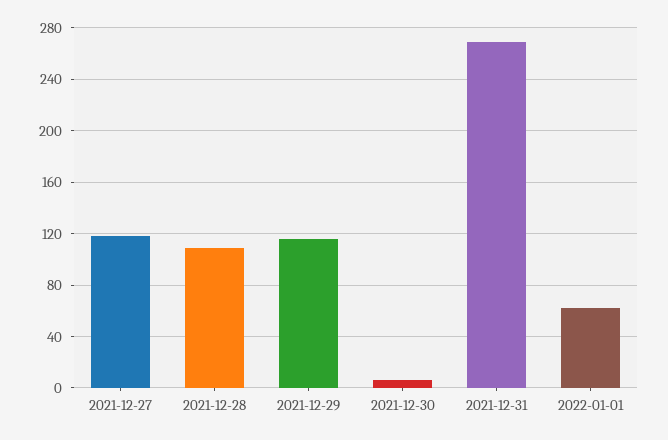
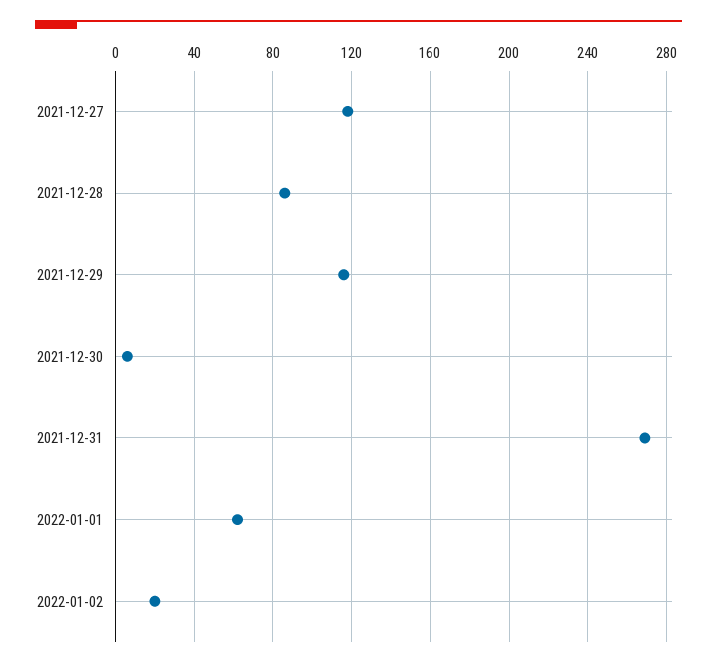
2021-12-28: 110 -> 85
2022-01-02: none -> 20

